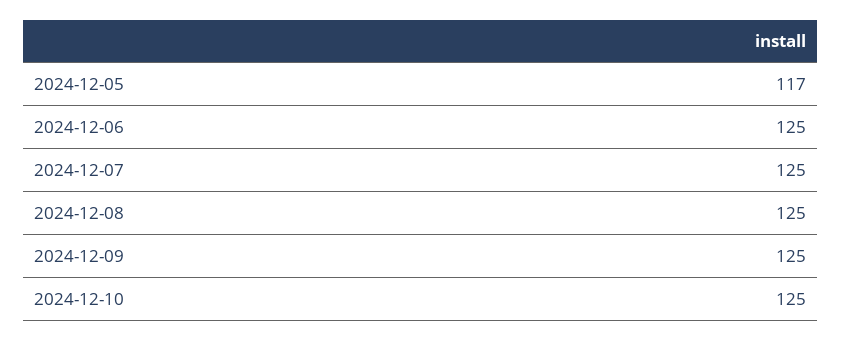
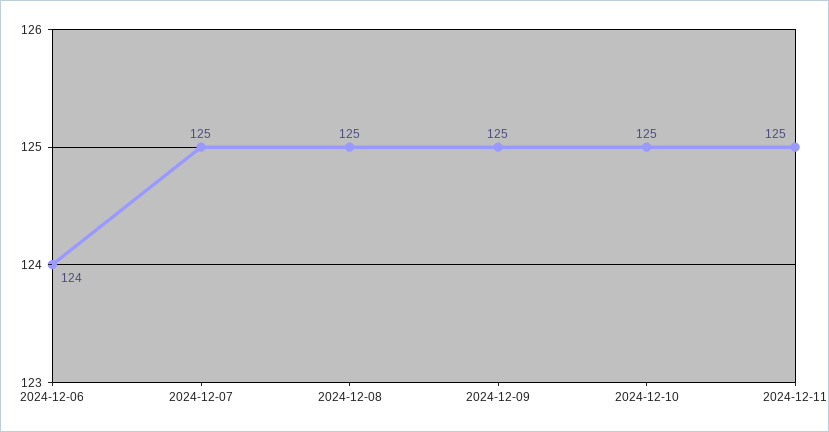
2024-12-05: 117 -> none
2024-12-06: 125 -> 124
2024-12-11: none -> 125

